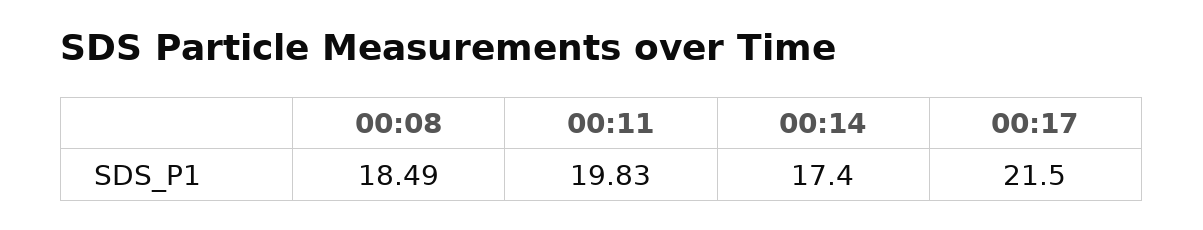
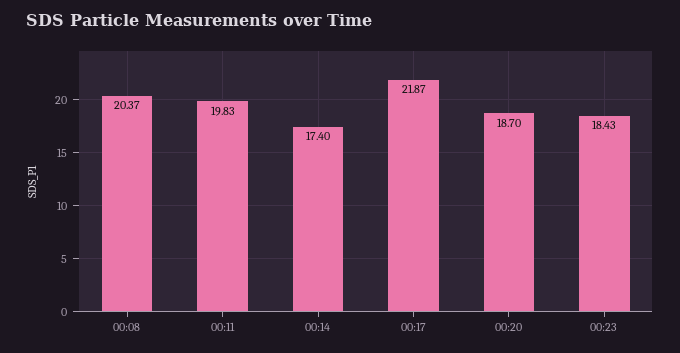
00:08: 18.49 -> 20.37
00:17: 21.5 -> 21.87
00:20: none -> 18.7
00:23: none -> 18.43

